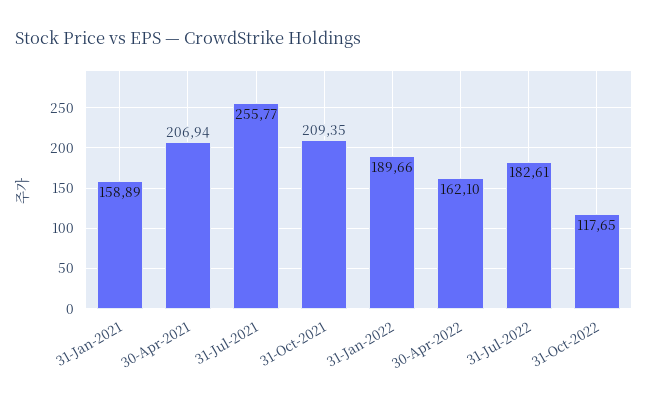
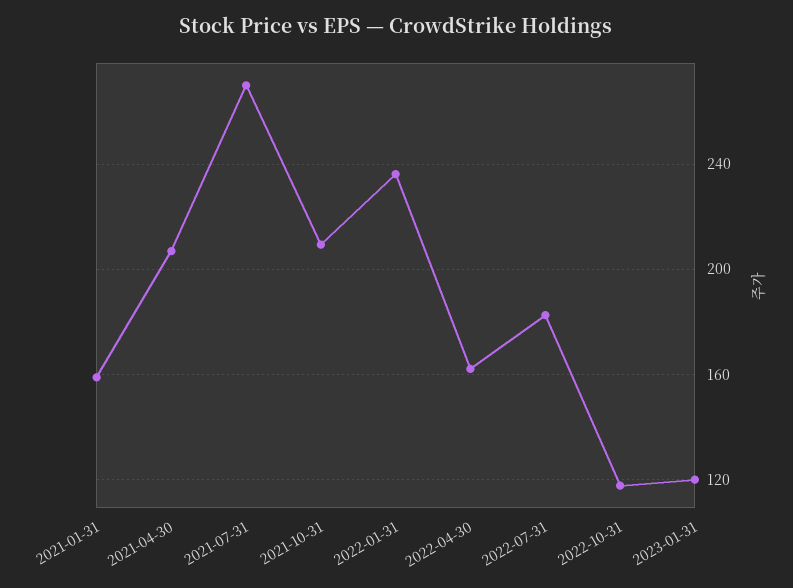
31-Jul-2021: 255.77 -> 270
31-Jan-2022: 189.66 -> 235
2023-01-31: none -> 120

